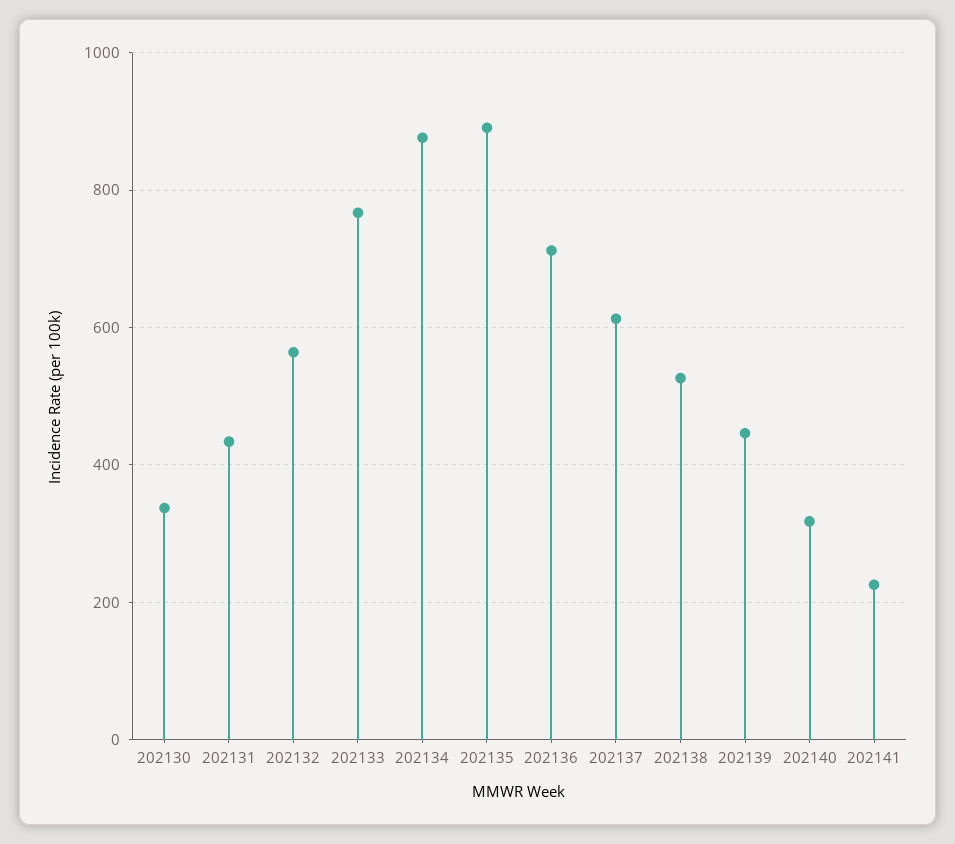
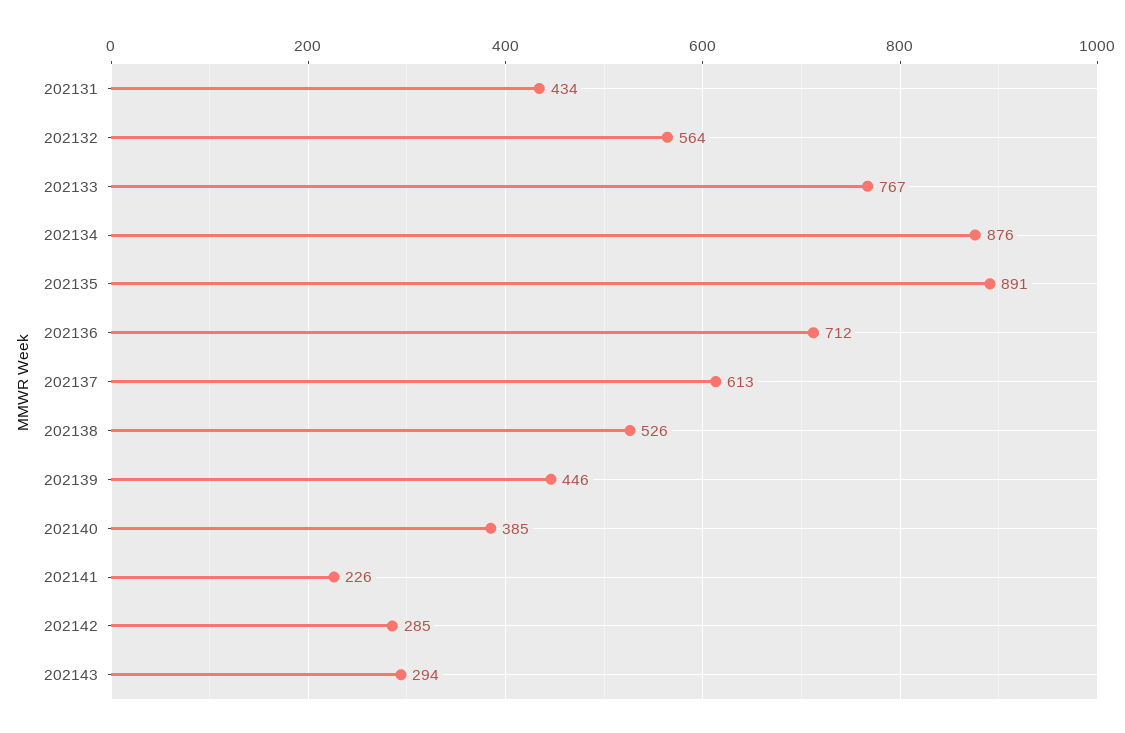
202130: 340 -> none
202140: 320 -> 385
202142: none -> 285
202143: none -> 294

